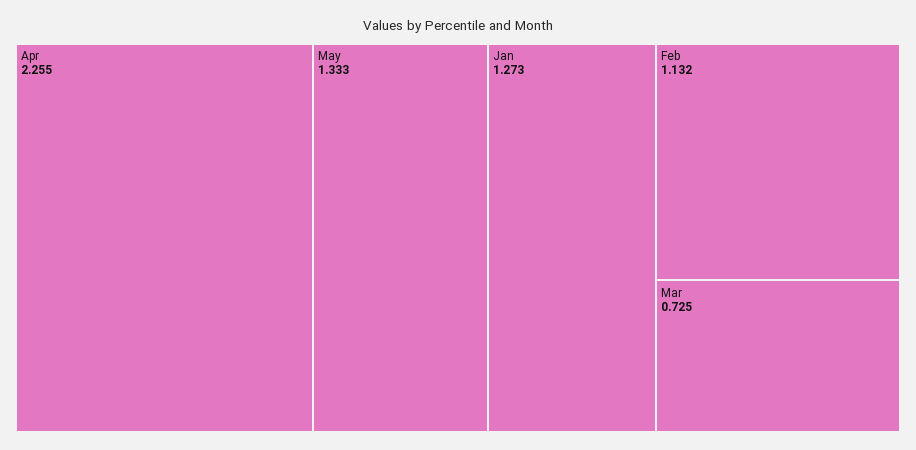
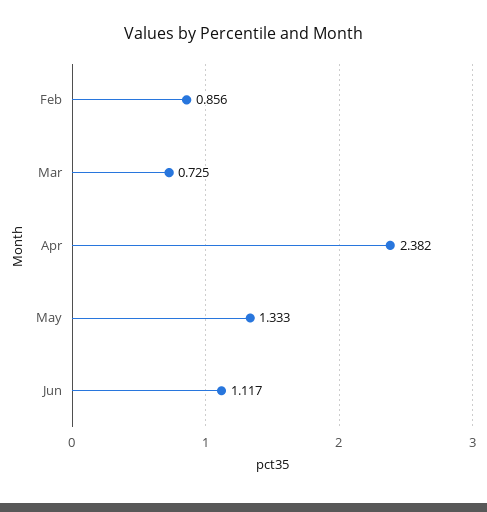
Apr: 2.255 -> 2.382
Jan: 1.273 -> none
Feb: 1.132 -> 0.856
Jun: none -> 1.117

